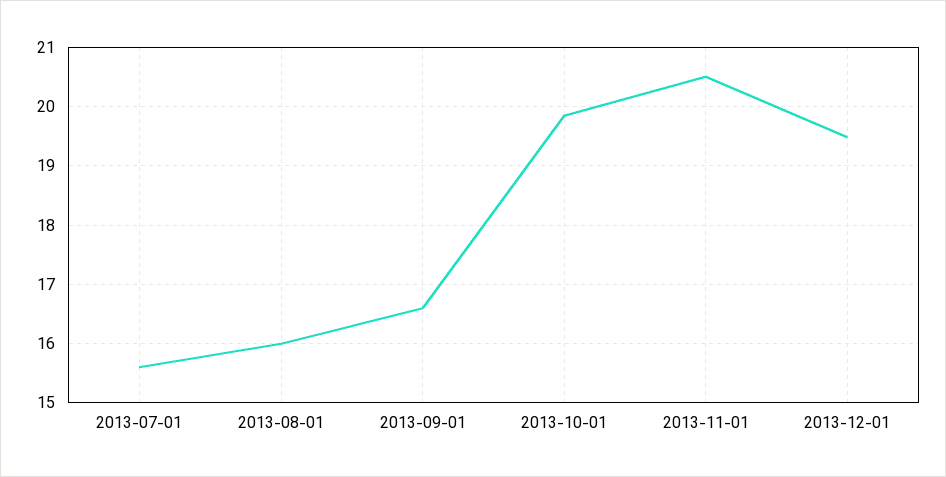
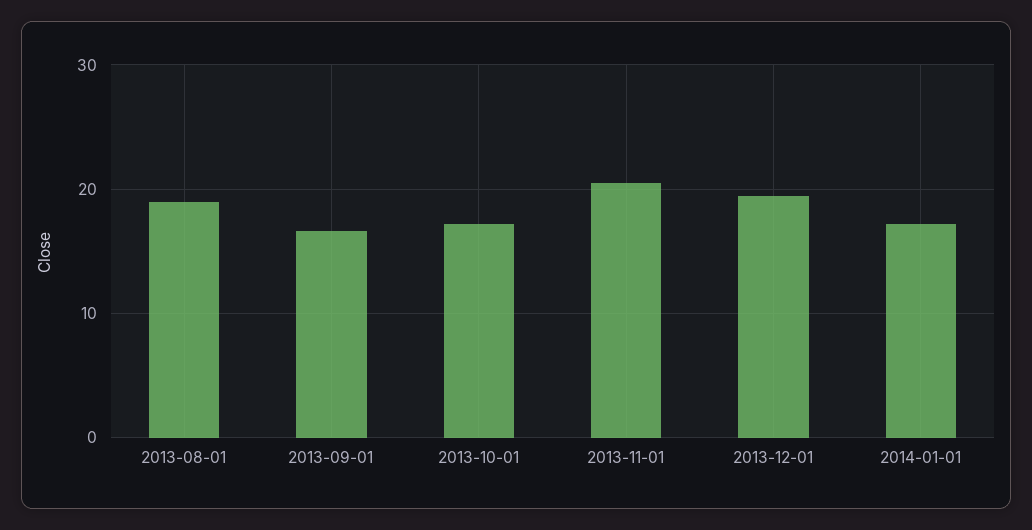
2013-07-01: 15.6 -> none
2013-08-01: 16 -> 19
2013-10-01: 19.8 -> 17
2014-01-01: none -> 17

